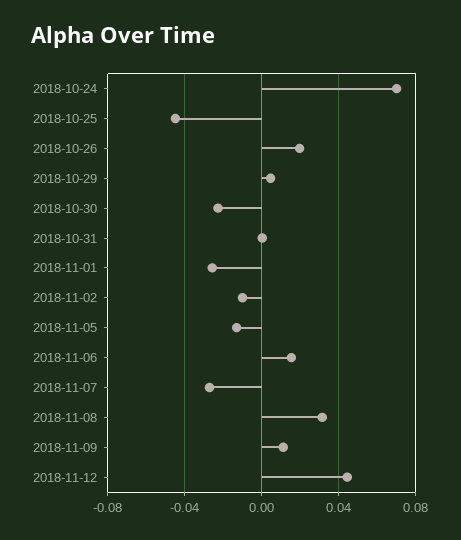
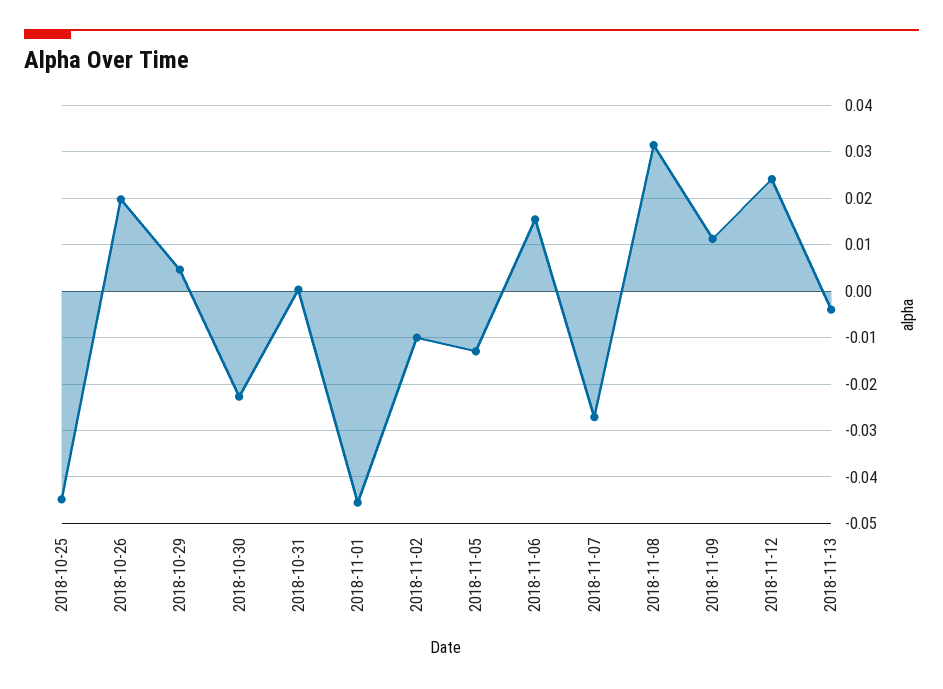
2018-10-24: 0.07 -> none
2018-11-01: -0.025 -> -0.046
2018-11-12: 0.045 -> 0.024
2018-11-13: none -> -0.004

